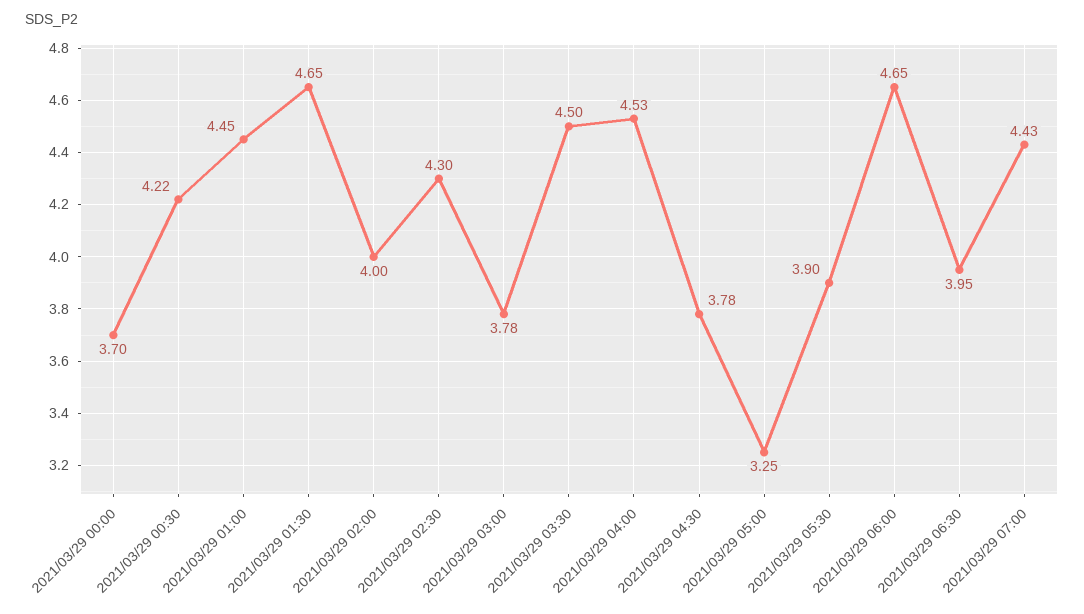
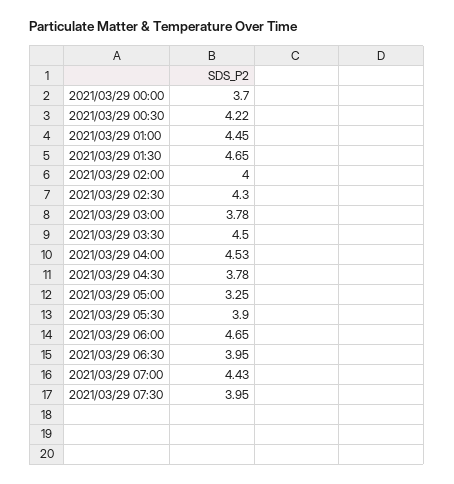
2021/03/29 07:30: none -> 3.95

